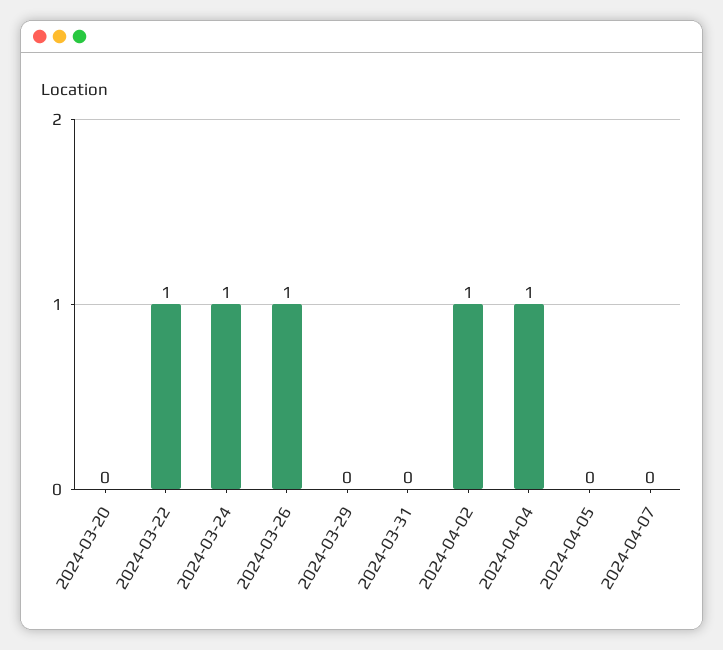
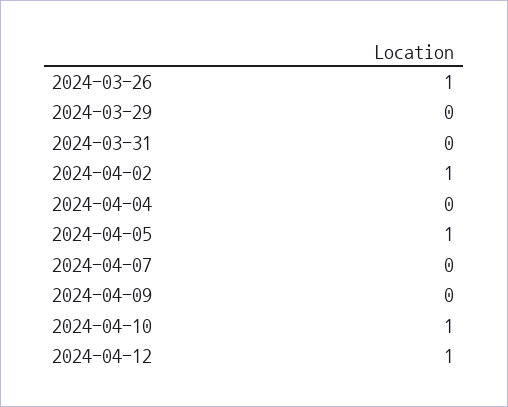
2024-03-20: 0 -> none
2024-03-22: 1 -> none
2024-03-24: 1 -> none
2024-04-04: 1 -> 0
2024-04-05: 0 -> 1
2024-04-09: none -> 0
2024-04-10: none -> 1
2024-04-12: none -> 1

